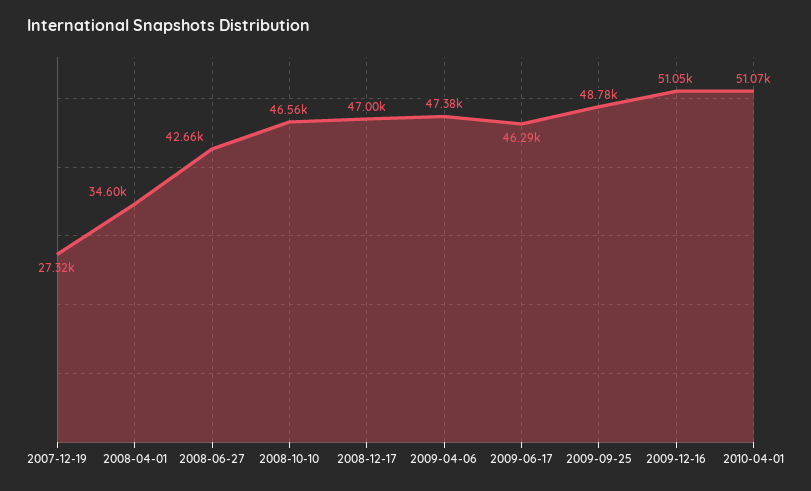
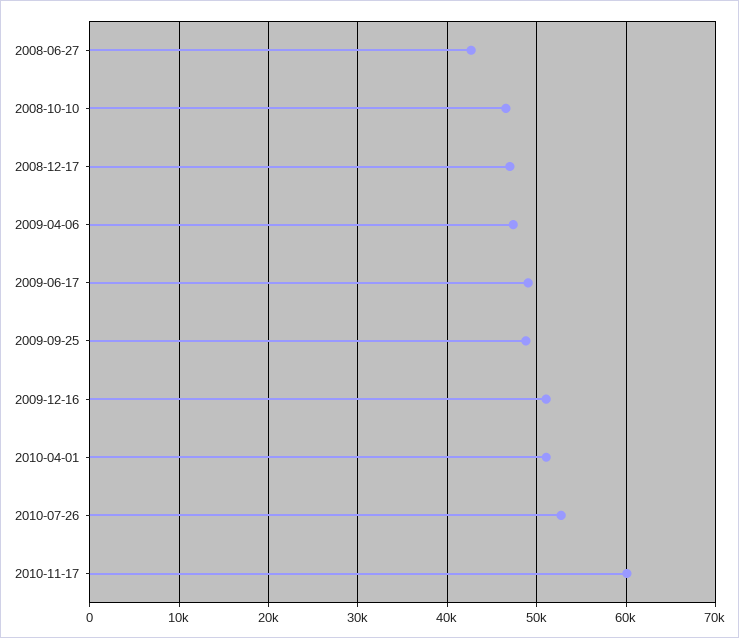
2007-12-19: 27320 -> none
2008-04-01: 34600 -> none
2009-06-17: 46290 -> 49000
2010-07-26: none -> 53000
2010-11-17: none -> 60000

